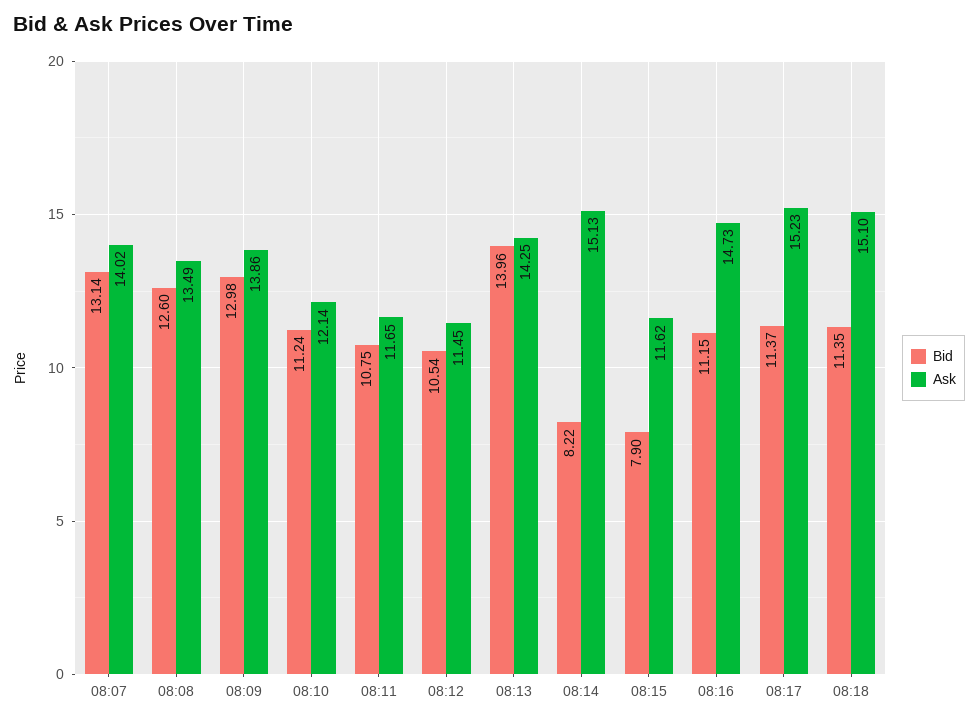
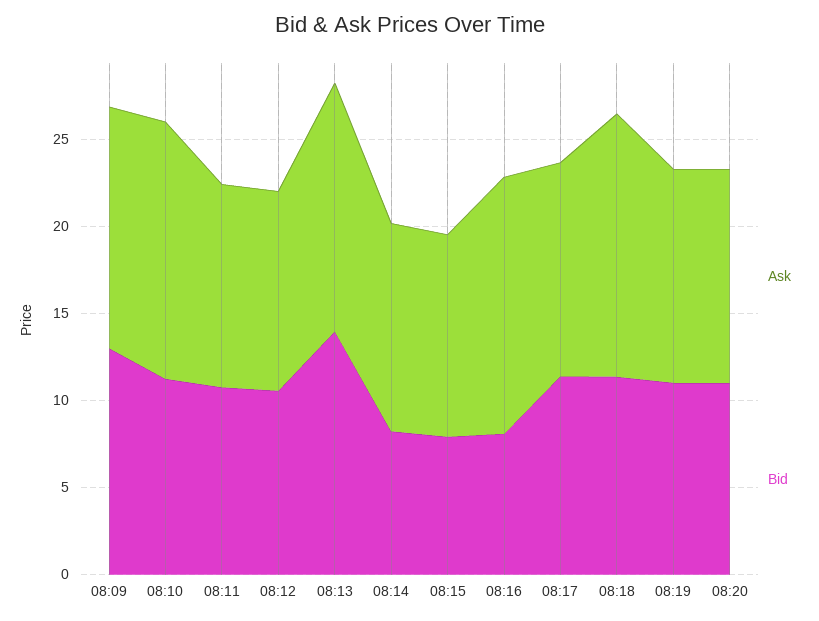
Bid, 08:07: 13.14 -> none
Ask, 08:07: 14.02 -> none
Bid, 08:08: 12.6 -> none
Ask, 08:08: 13.49 -> none
Ask, 08:10: 12.14 -> 15
Ask, 08:14: 15.13 -> 12
Bid, 08:16: 11.15 -> 8
Ask, 08:17: 15.23 -> 12
Ask, 08:19: none -> 12
Bid, 08:19: none -> 11
Ask, 08:20: none -> 12
Bid, 08:20: none -> 11

